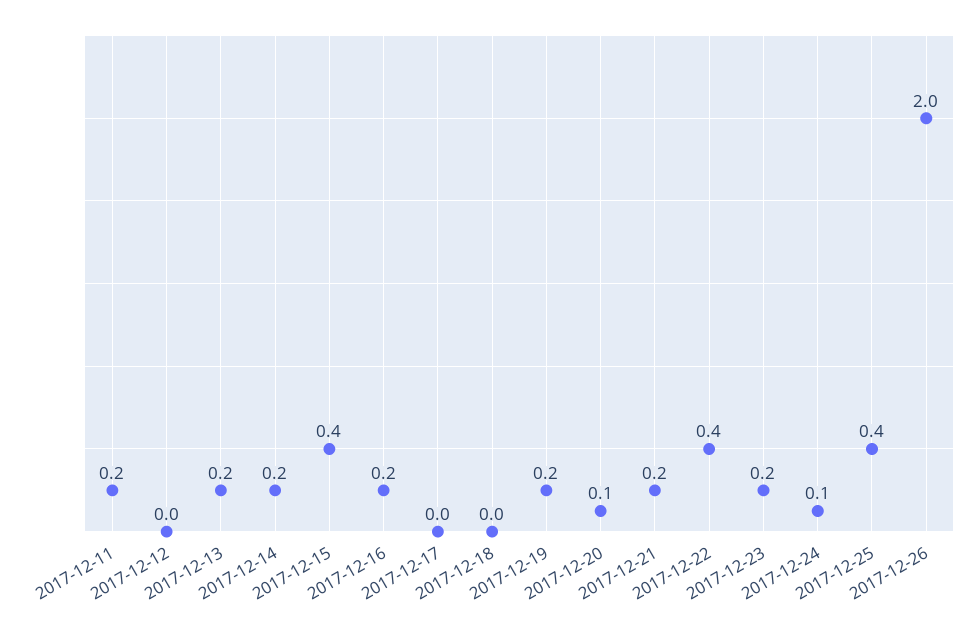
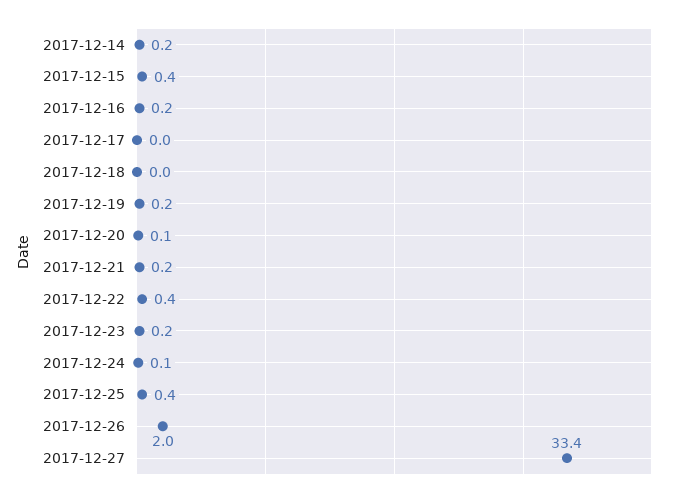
2017-12-11: 0.2 -> none
2017-12-12: 0 -> none
2017-12-13: 0.2 -> none
2017-12-27: none -> 33.4

